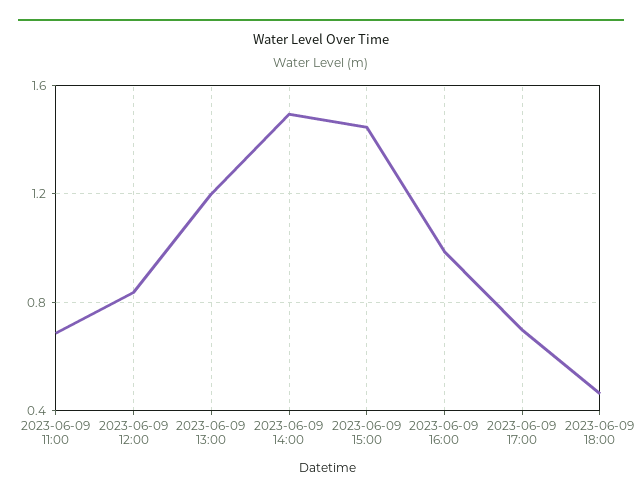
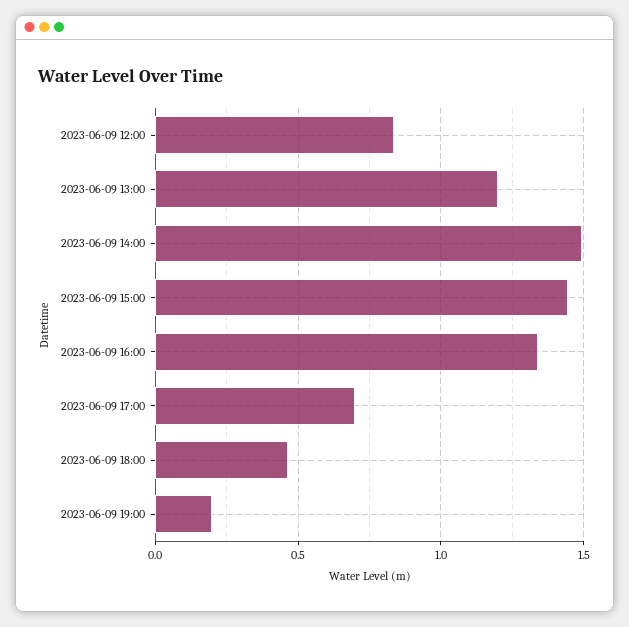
2023-06-09 11:00: 0.7 -> none
2023-06-09 16:00: 1 -> 1.35
2023-06-09 19:00: none -> 0.2

